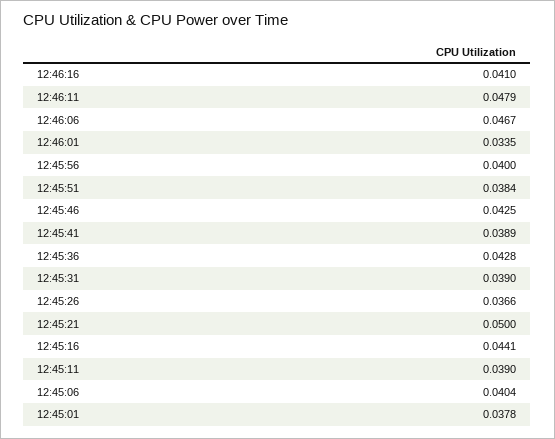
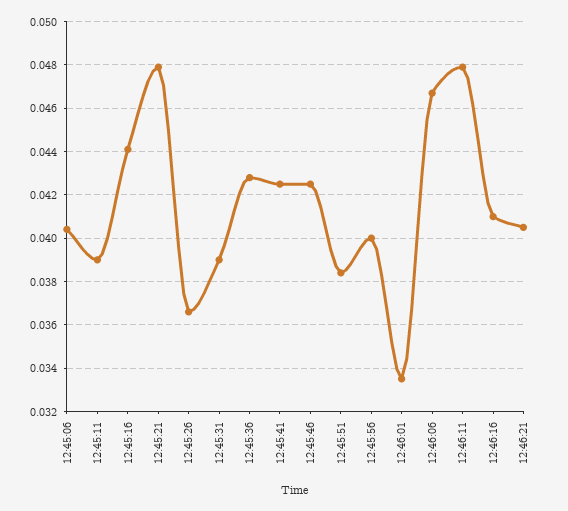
12:45:41: 0.0389 -> 0.0425
12:45:21: 0.05 -> 0.048
12:45:01: 0.0378 -> none
12:46:21: none -> 0.0405

